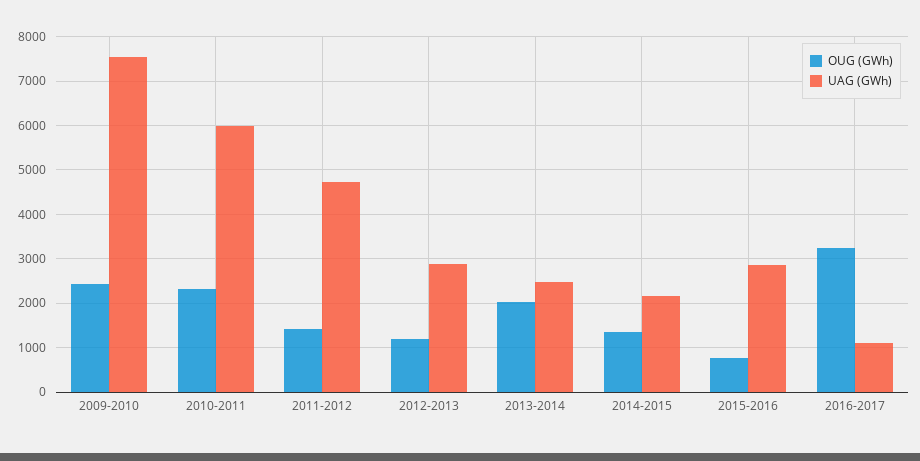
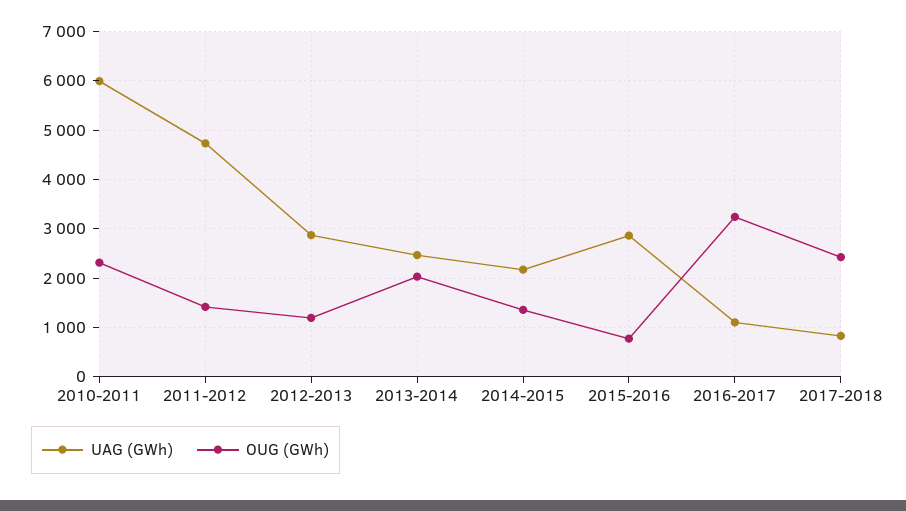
OUG (GWh), 2009-2010: 2400 -> none
UAG (GWh), 2009-2010: 7600 -> none
UAG (GWh), 2017-2018: none -> 800
OUG (GWh), 2017-2018: none -> 2400

